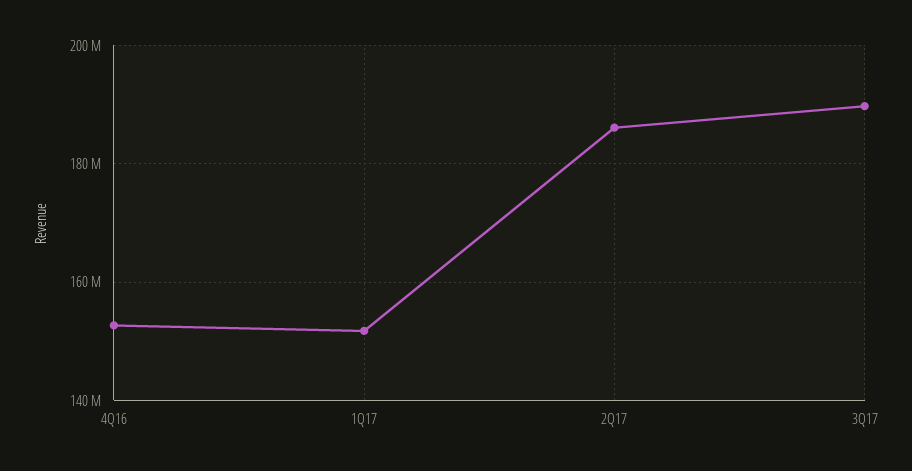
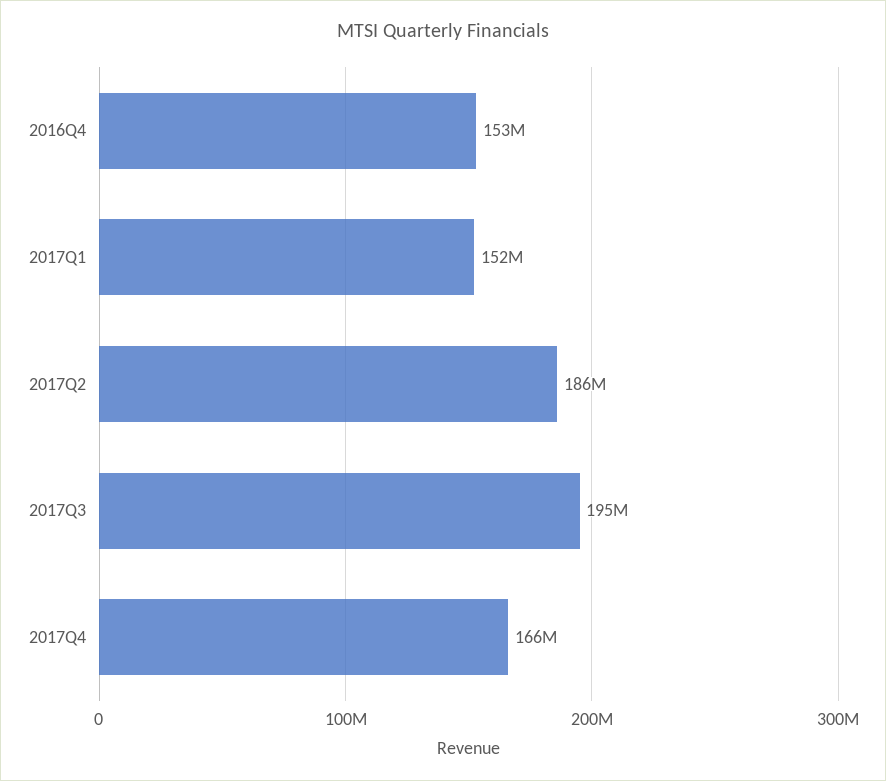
3Q17: 190000000 -> 195000000
2017Q4: none -> 166000000

